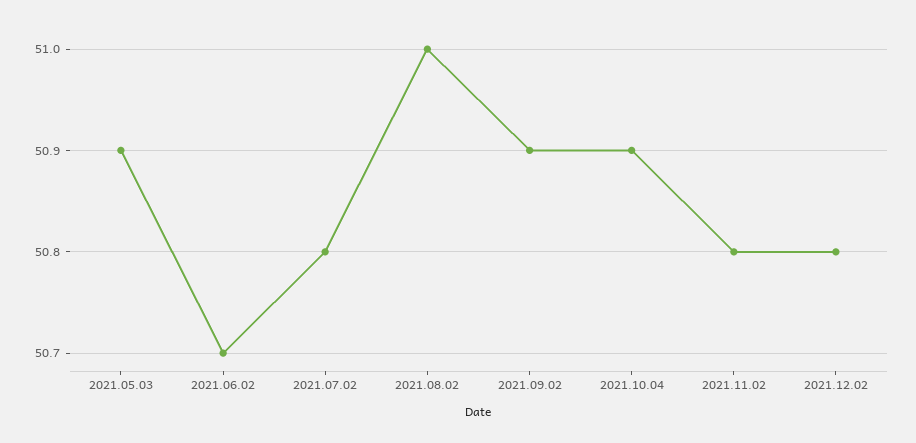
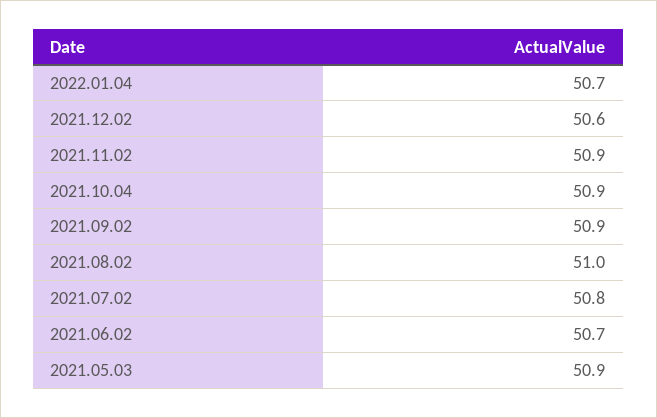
2021.11.02: 50.8 -> 50.9
2021.12.02: 50.8 -> 50.6
2022.01.04: none -> 50.7

